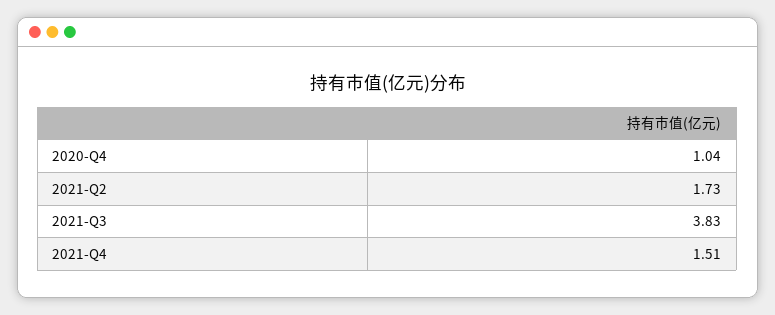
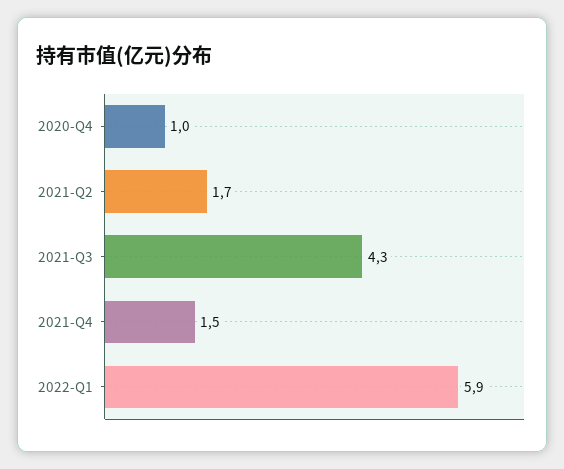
2021-Q3: 3.83 -> 4.3
2022-Q1: none -> 5.9

